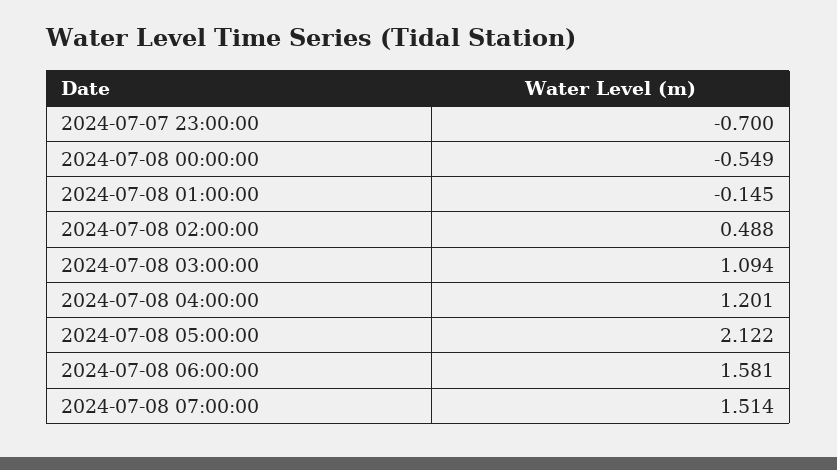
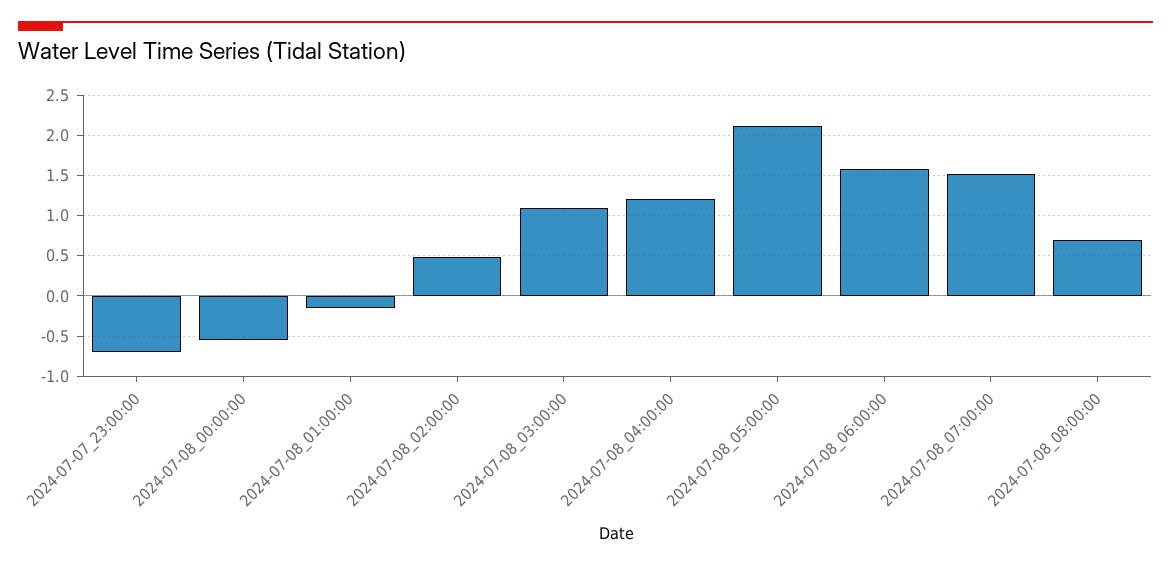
2024-07-08_08:00:00: none -> 0.7

